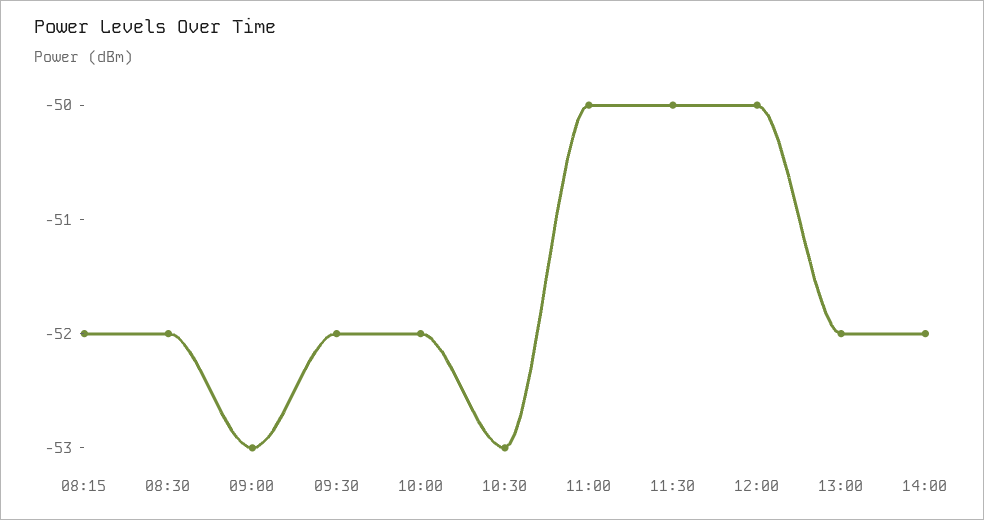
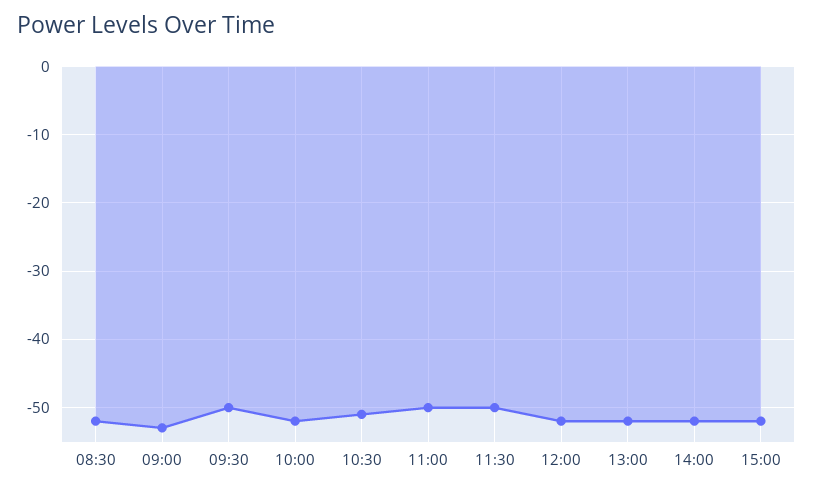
08:15: -52 -> none
09:30: -52 -> -50
10:30: -53 -> -51
12:00: -50 -> -52
15:00: none -> -52

